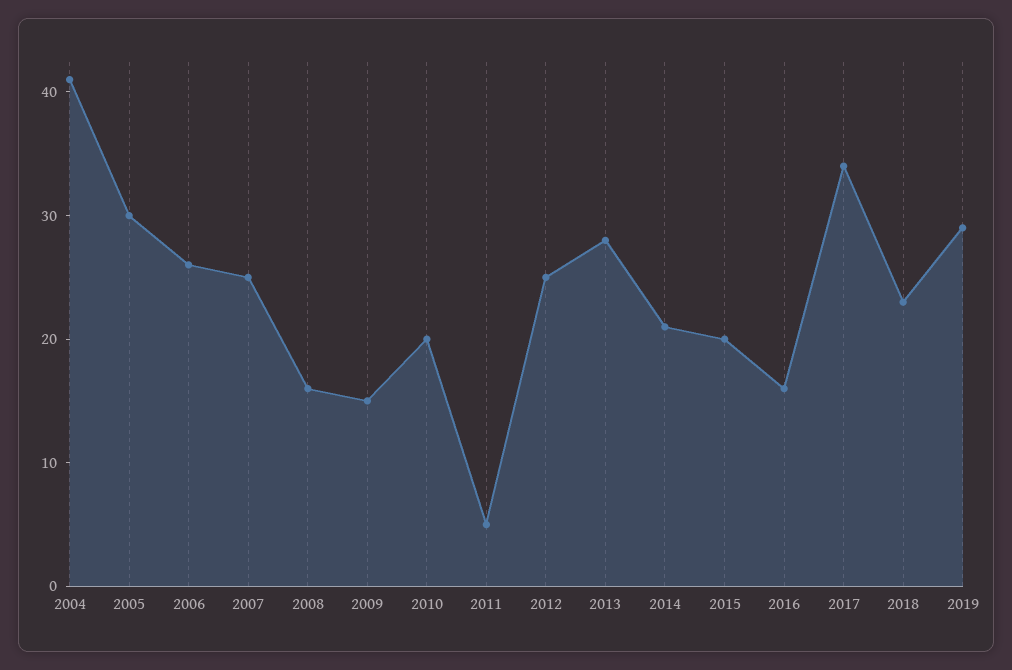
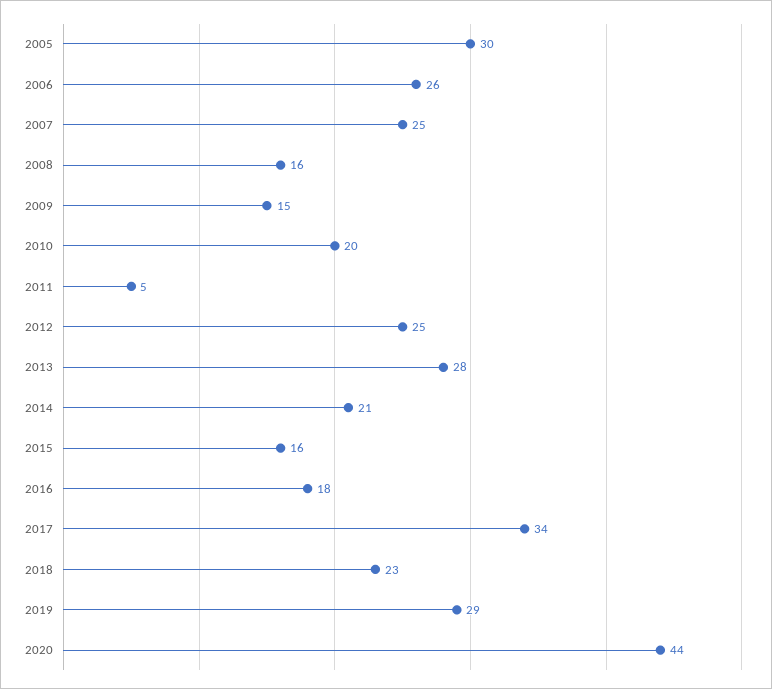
2004: 41 -> none
2015: 20 -> 16
2016: 16 -> 18
2020: none -> 44

